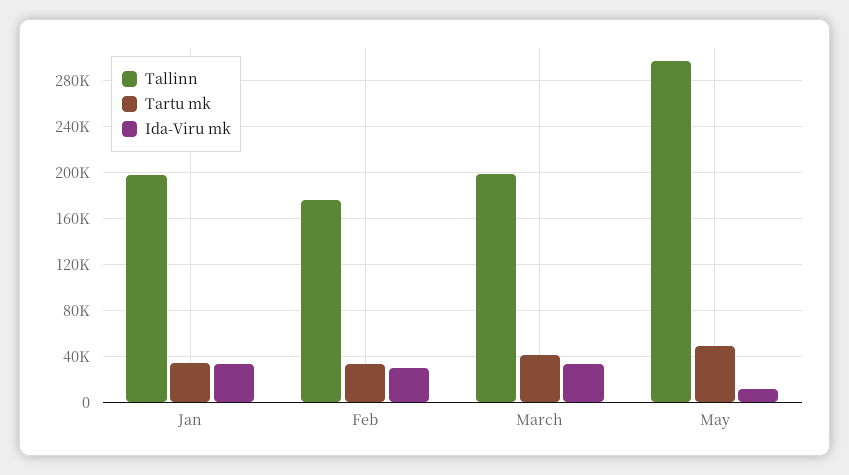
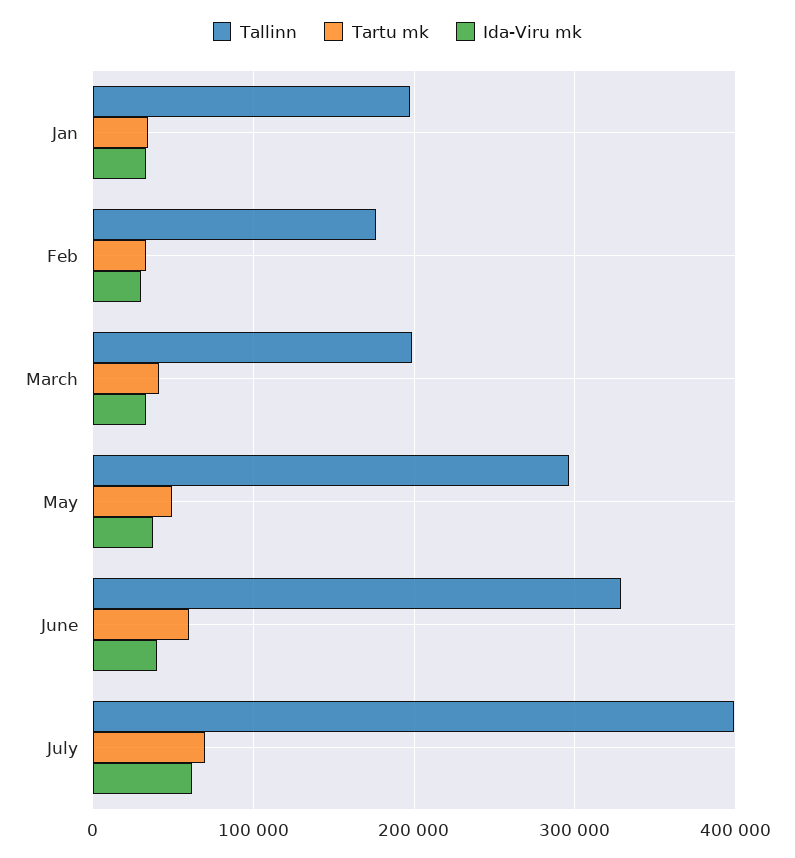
Ida-Viru mk, May: 10000 -> 40000
Tallinn, June: none -> 330000
Tartu mk, June: none -> 60000
Ida-Viru mk, June: none -> 40000
Tallinn, July: none -> 400000
Tartu mk, July: none -> 70000
Ida-Viru mk, July: none -> 60000

